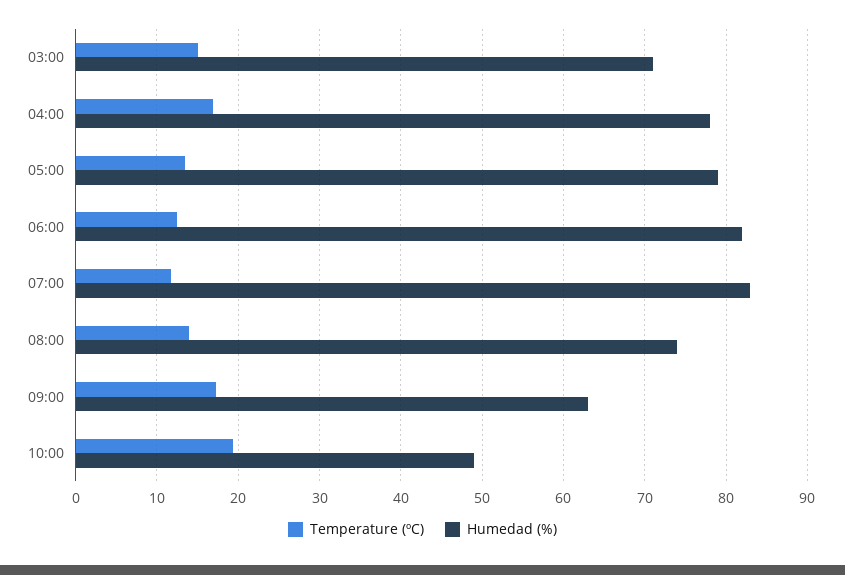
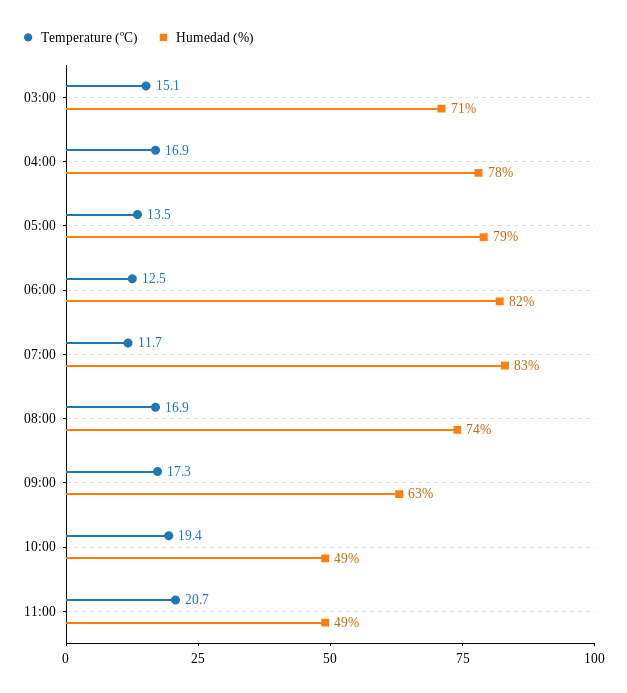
Temperature (ºC), 08:00: 14 -> 16.9
Temperature (ºC), 11:00: none -> 20.7
Humedad (%), 11:00: none -> 49

